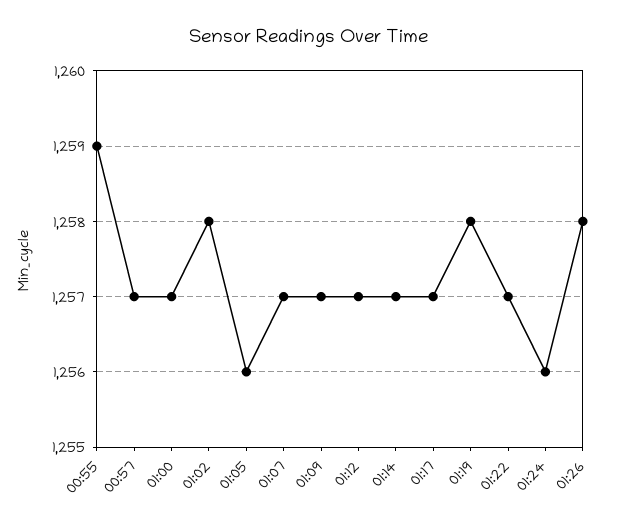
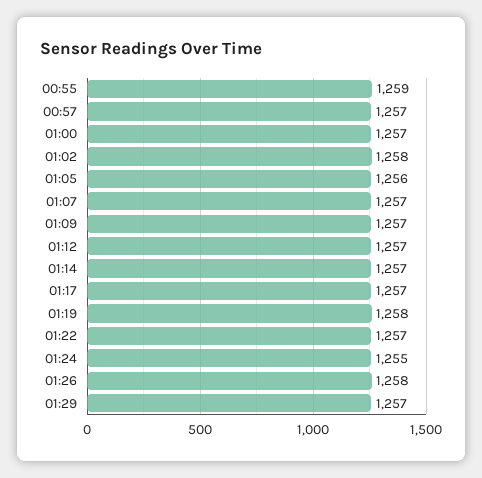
01:24: 1256 -> 1255
01:29: none -> 1257

